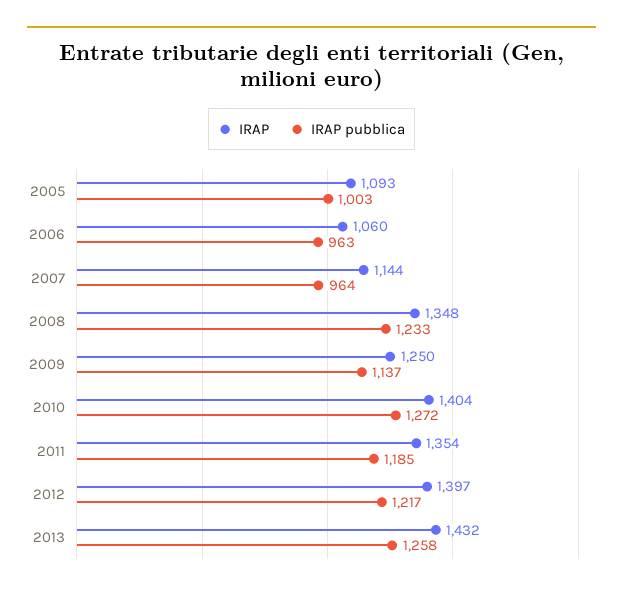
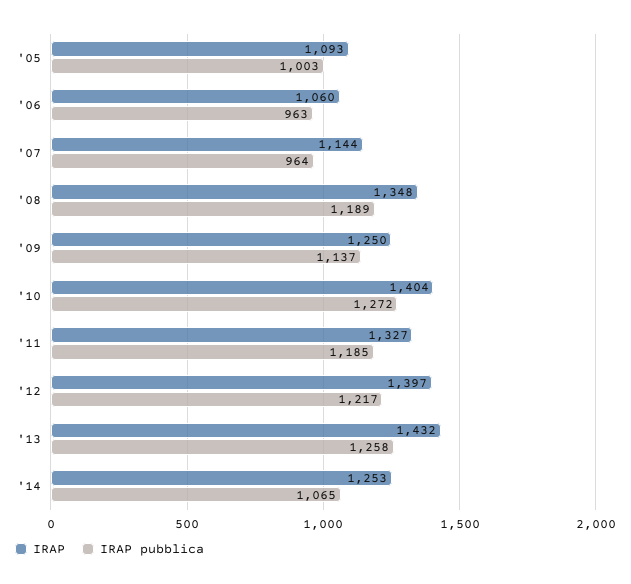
IRAP pubblica, 2008: 1233 -> 1189
IRAP, 2011: 1354 -> 1327
IRAP, '14: none -> 1253
IRAP pubblica, '14: none -> 1065

